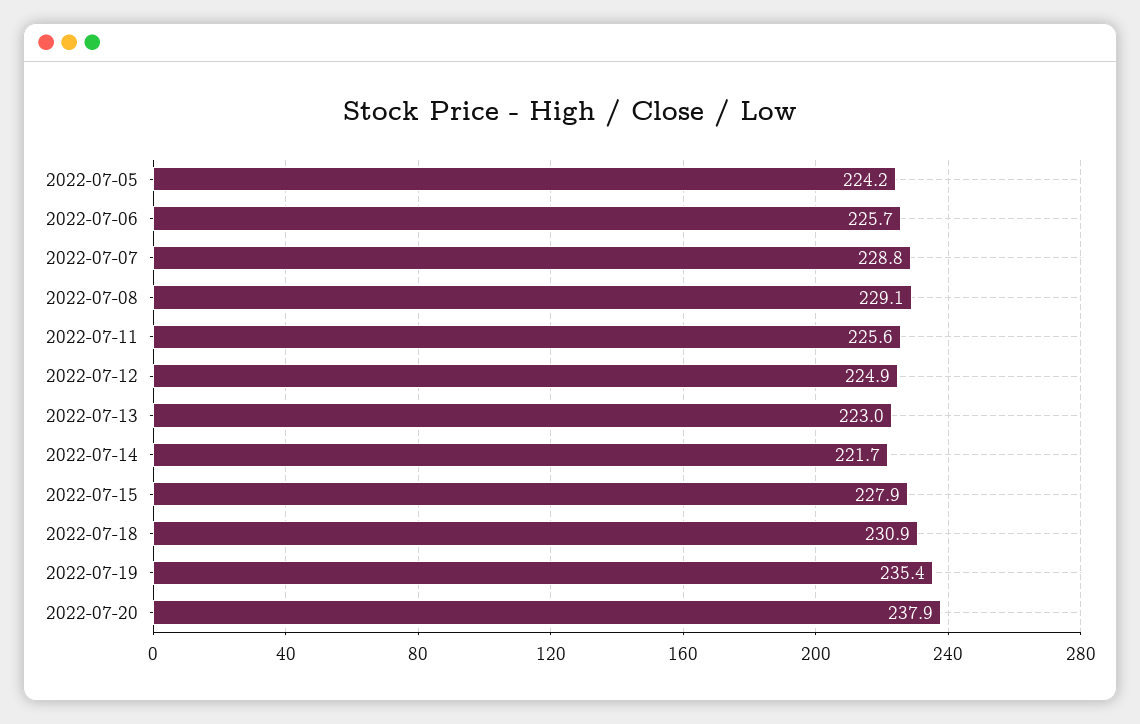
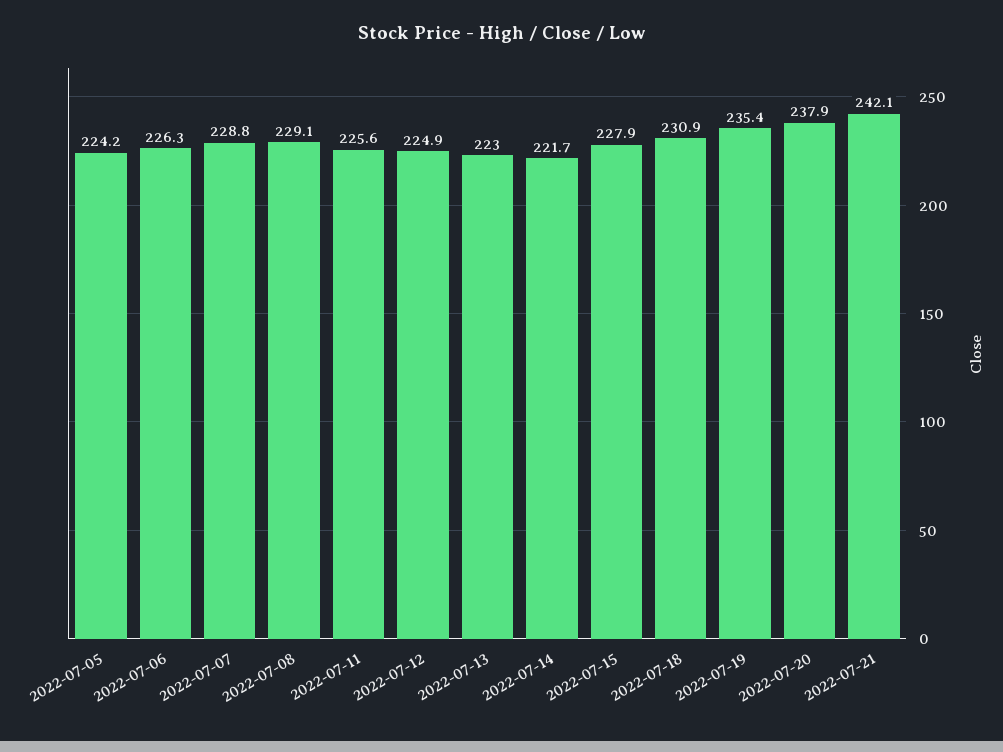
2022-07-06: 225.7 -> 226.3
2022-07-21: none -> 242.1

